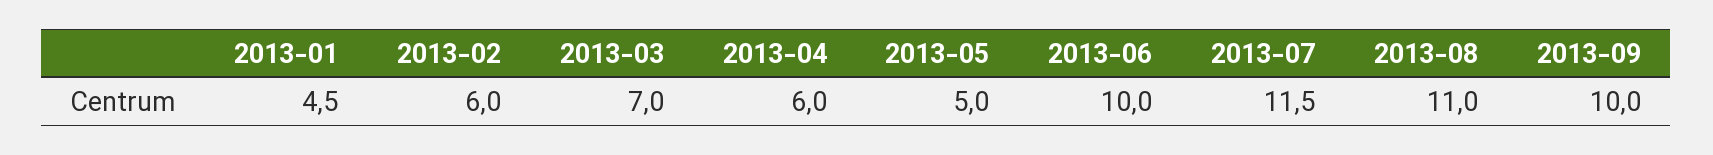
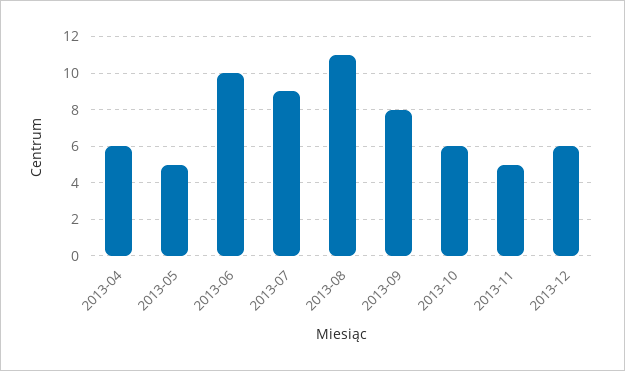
2013-01: 4.5 -> none
2013-02: 6 -> none
2013-03: 7 -> none
2013-07: 11.5 -> 9
2013-09: 10 -> 8
2013-10: none -> 6
2013-11: none -> 5
2013-12: none -> 6

